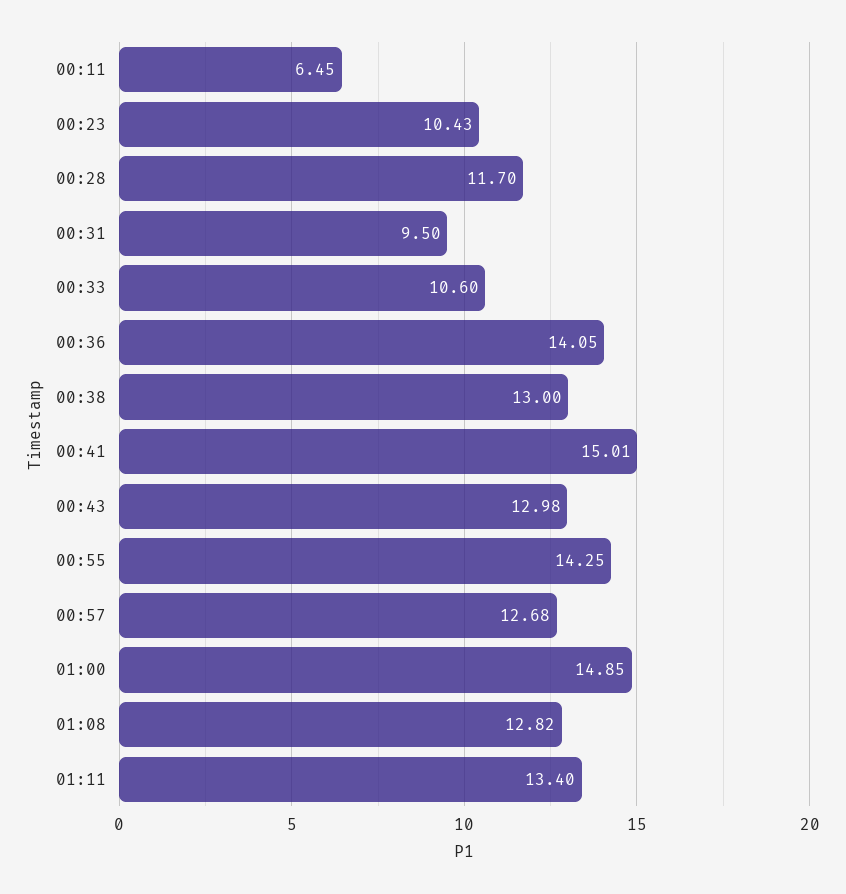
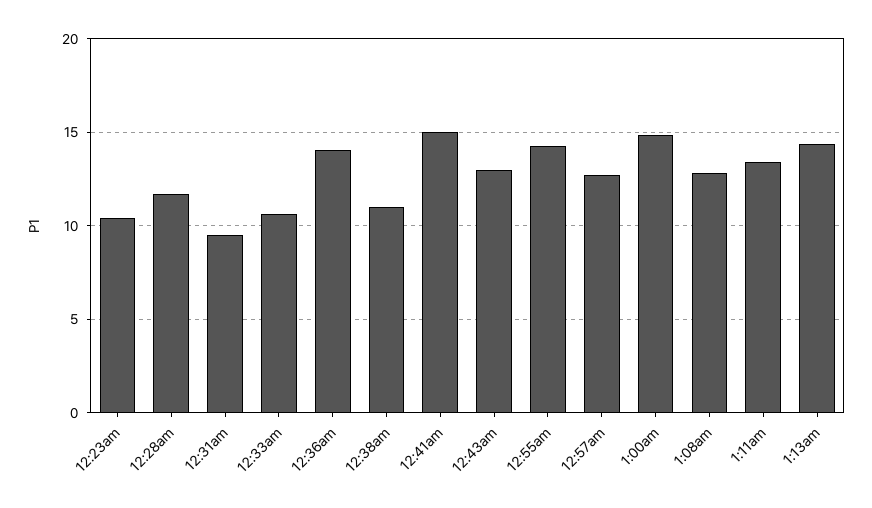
00:11: 6.45 -> none
00:38: 13 -> 11
1:13am: none -> 14.5

